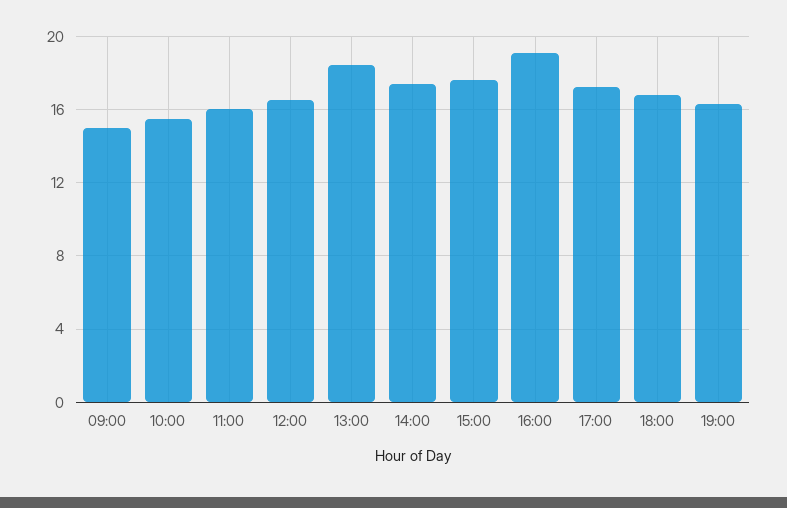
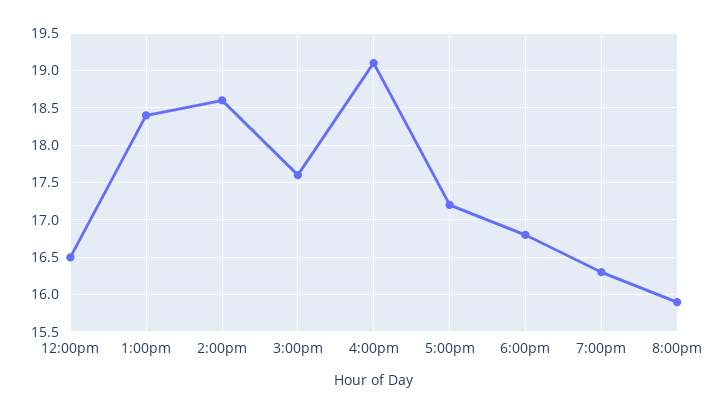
09:00: 15 -> none
10:00: 15.5 -> none
11:00: 16 -> none
14:00: 17.5 -> 18.6
8:00pm: none -> 15.9

